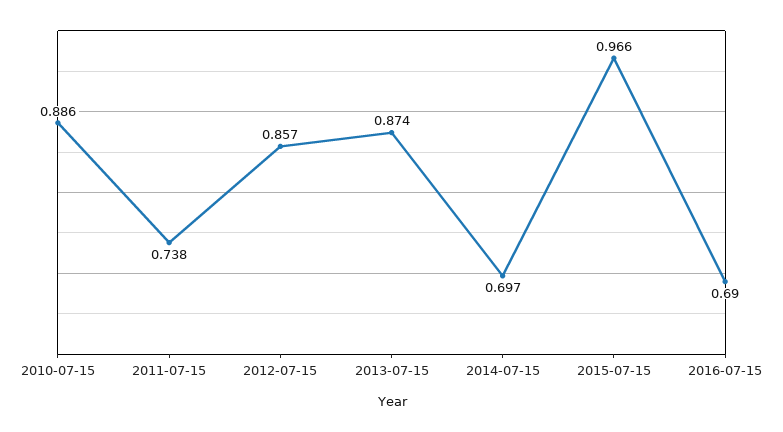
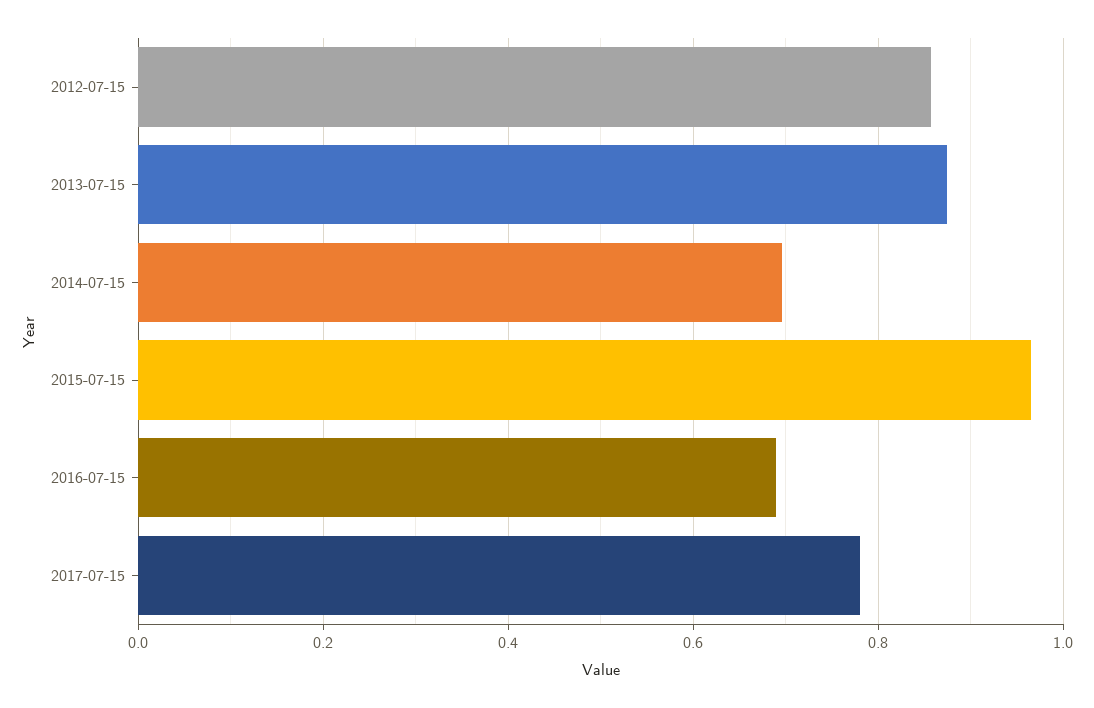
2010-07-15: 0.886 -> none
2011-07-15: 0.738 -> none
2017-07-15: none -> 0.78

